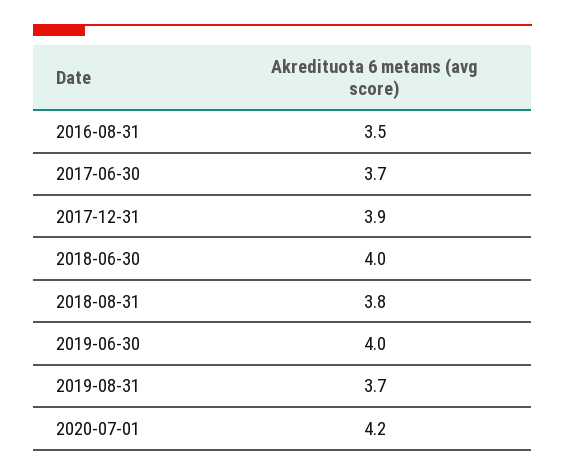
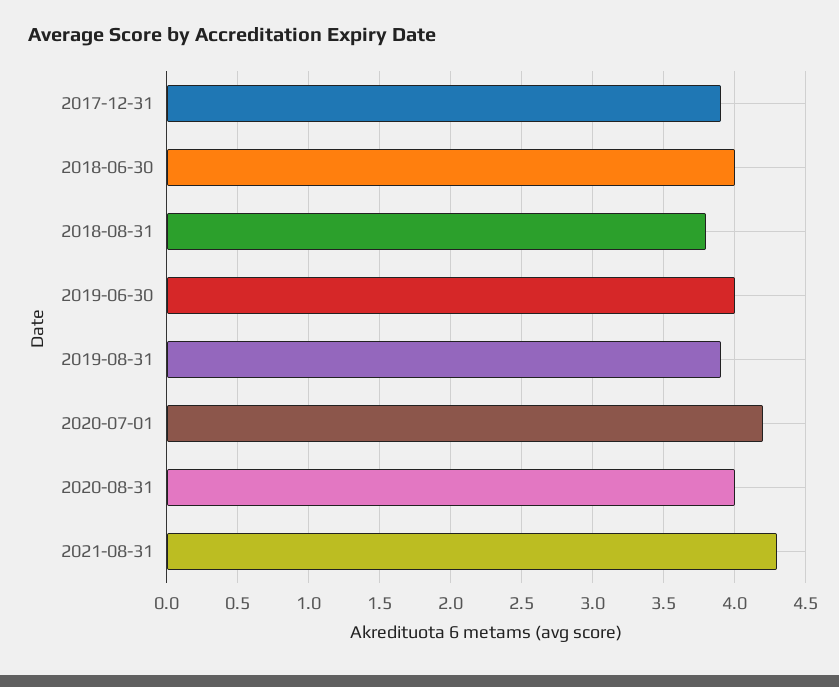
2016-08-31: 3.5 -> none
2017-06-30: 3.7 -> none
2019-08-31: 3.7 -> 3.9
2020-08-31: none -> 4
2021-08-31: none -> 4.3

